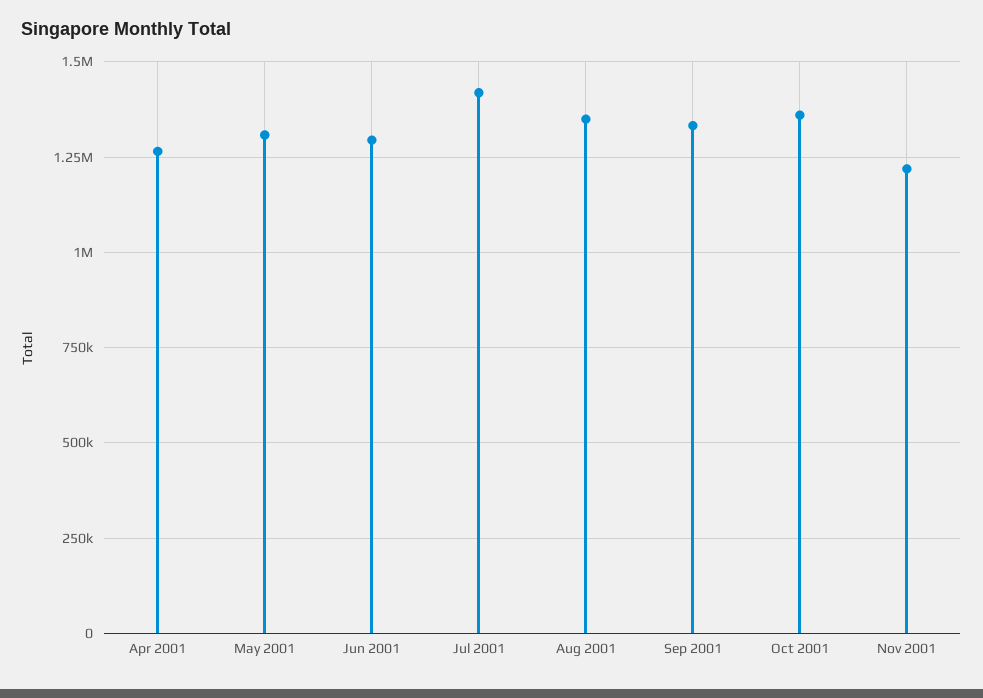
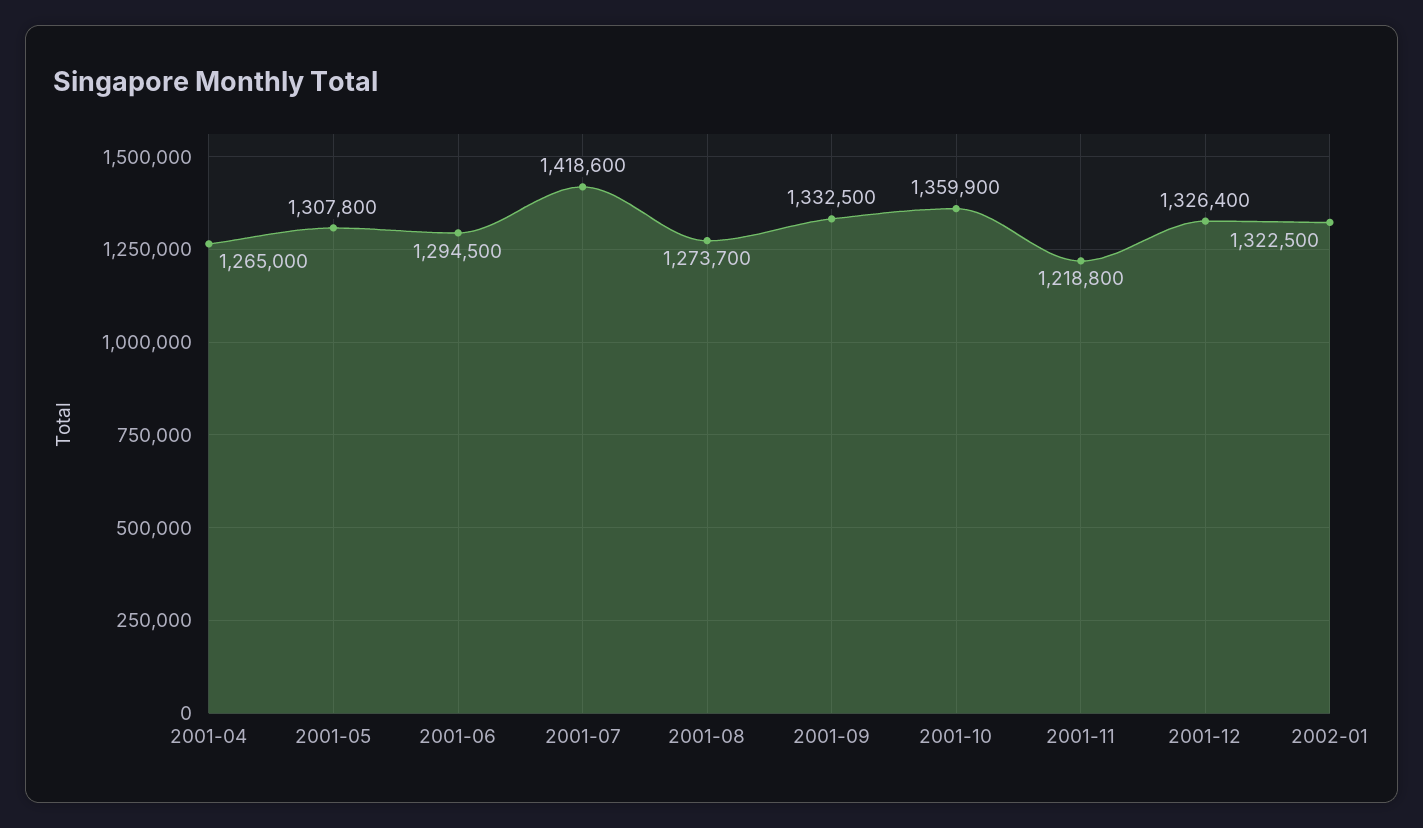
Aug 2001: 1350000 -> 1273700
2001-12: none -> 1326400
2002-01: none -> 1322500

